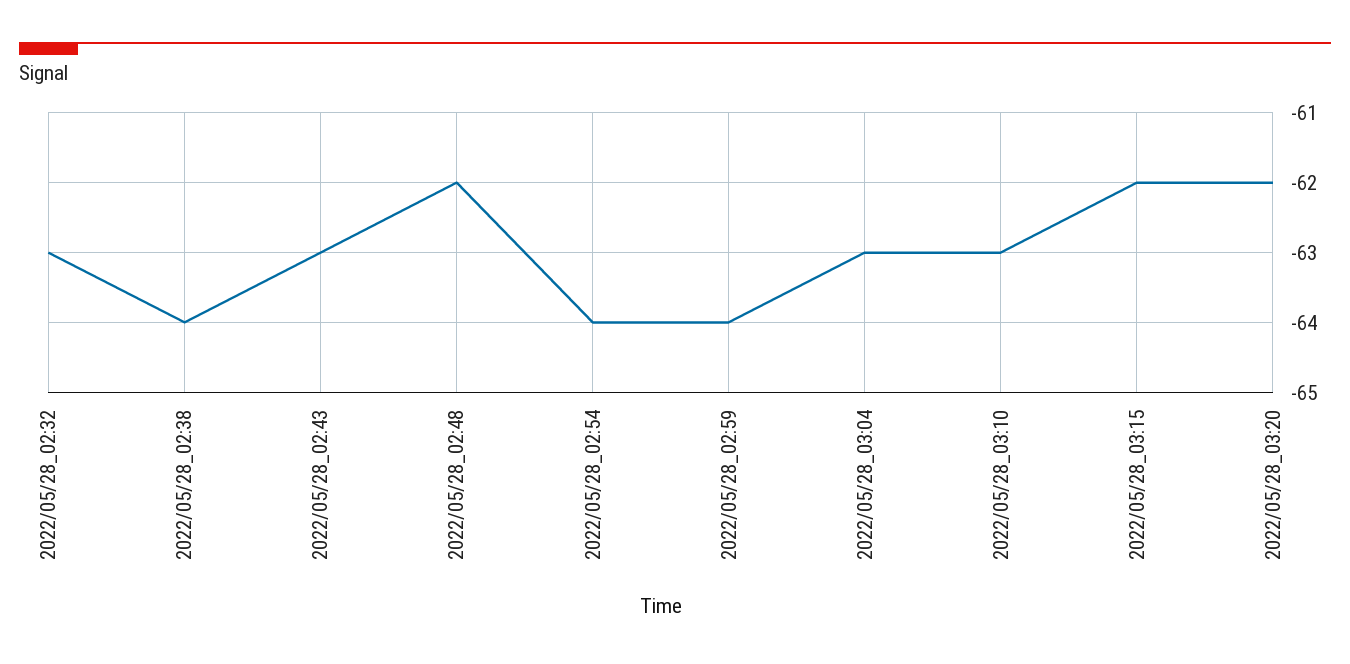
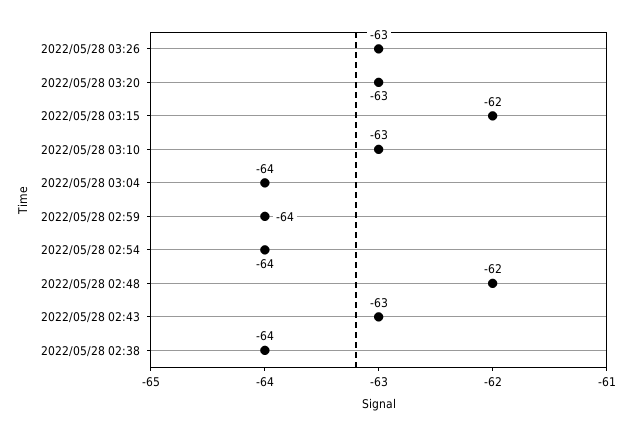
2022/05/28_02:32: -63 -> none
2022/05/28_03:04: -63 -> -64
2022/05/28_03:20: -62 -> -63
2022/05/28 03:26: none -> -63

